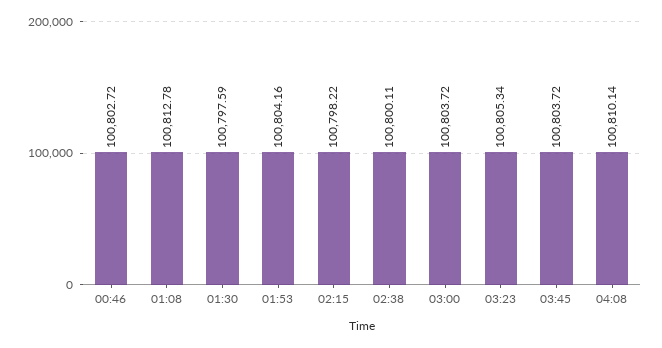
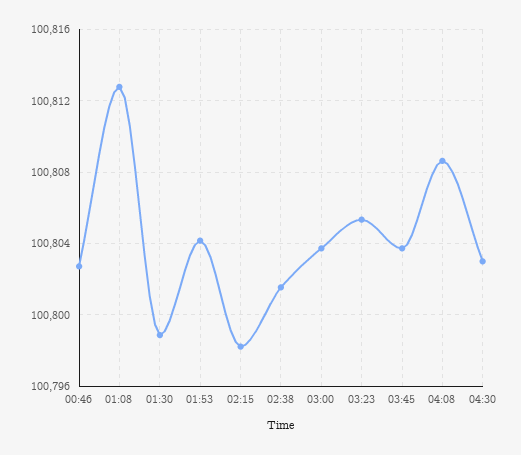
01:30: 100797.59 -> 100799
02:38: 100800.11 -> 100801.5
04:08: 100810.14 -> 100808.5
04:30: none -> 100803

